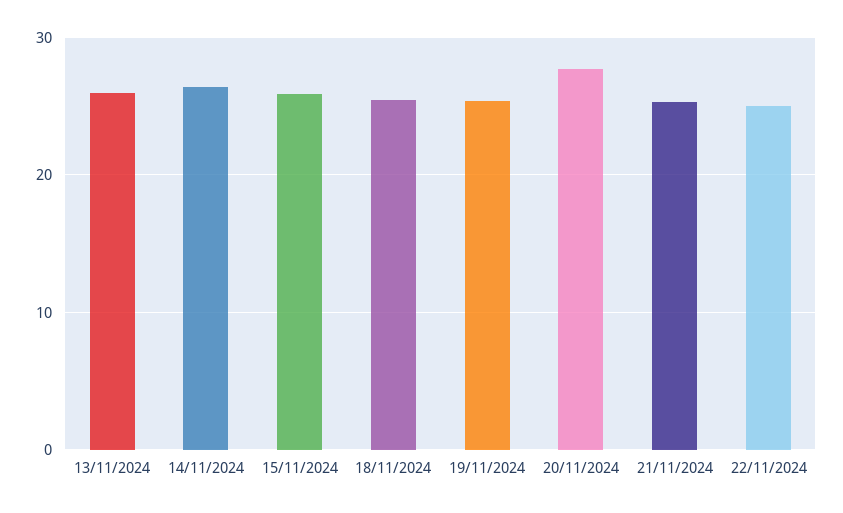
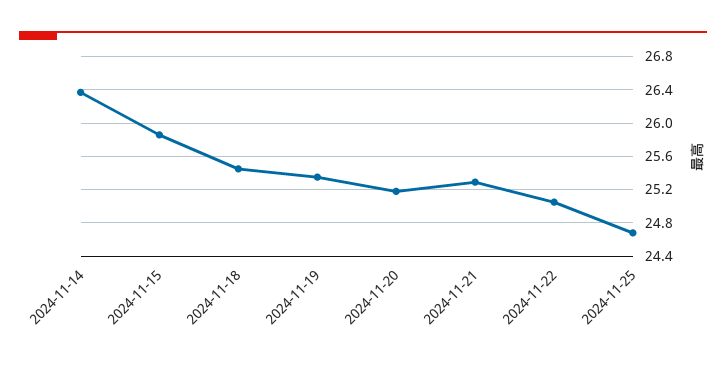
13/11/2024: 26 -> none
20/11/2024: 28 -> 25.2
2024-11-25: none -> 24.7

